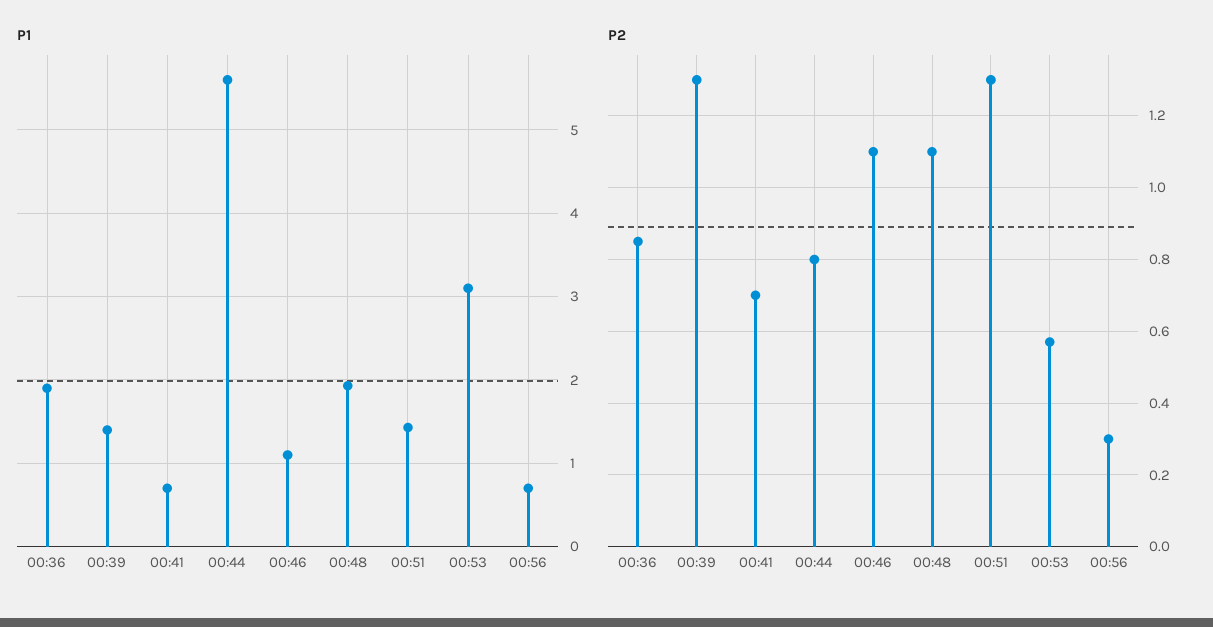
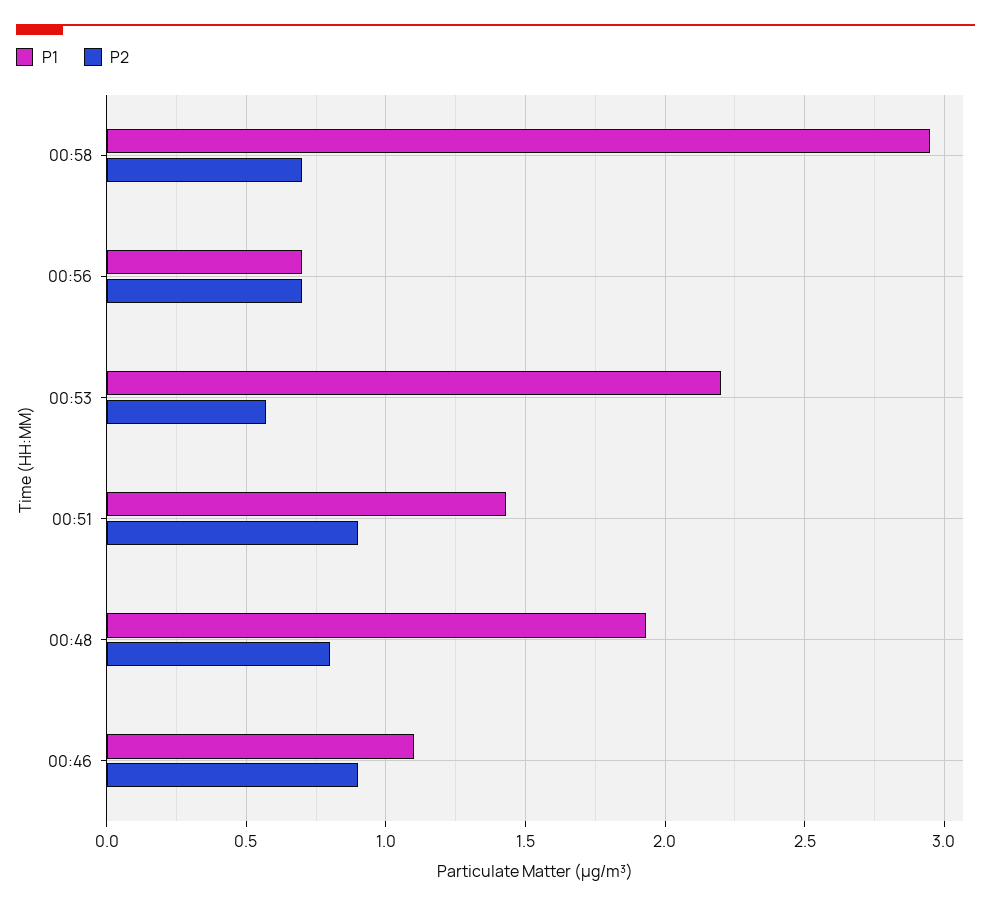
P1, 00:36: 1.9 -> none
P1, 00:39: 1.4 -> none
P1, 00:41: 0.7 -> none
P1, 00:44: 5.6 -> none
P1, 00:53: 3.1 -> 2.2
P2, 00:36: 0.85 -> none
P2, 00:39: 1.3 -> none
P2, 00:41: 0.7 -> none
P2, 00:44: 0.8 -> none
P2, 00:46: 1.1 -> 0.9
P2, 00:48: 1.1 -> 0.8
P2, 00:51: 1.3 -> 0.9
P2, 00:56: 0.3 -> 0.7
P1, 00:58: none -> 2.95
P2, 00:58: none -> 0.7

